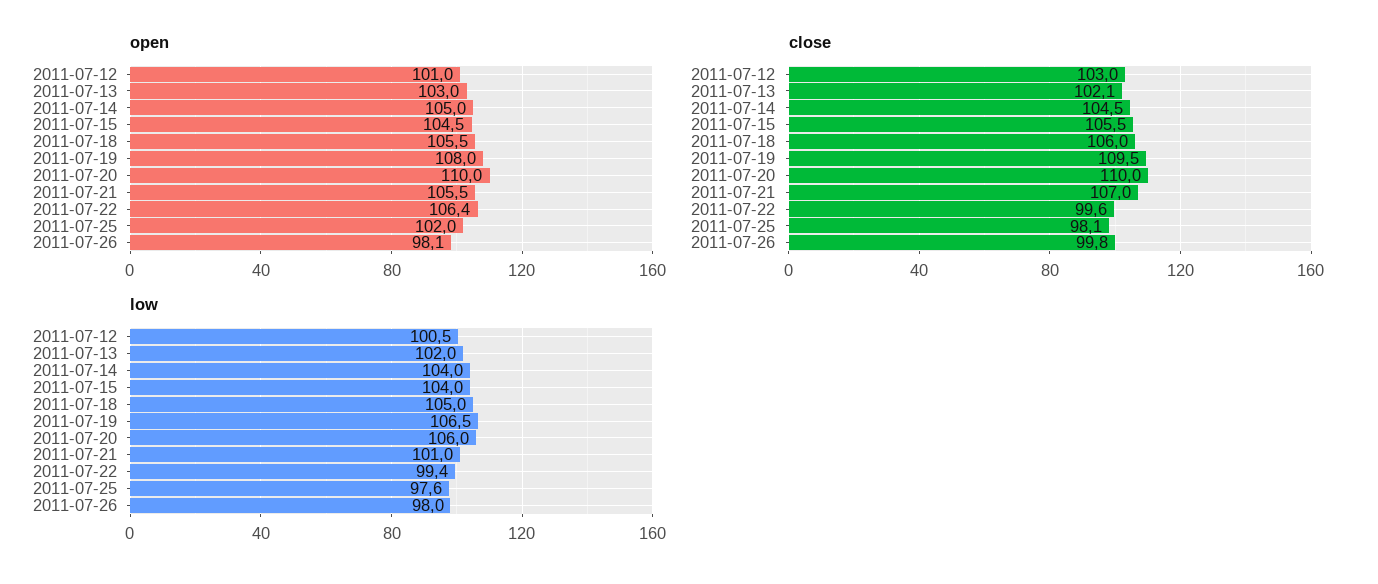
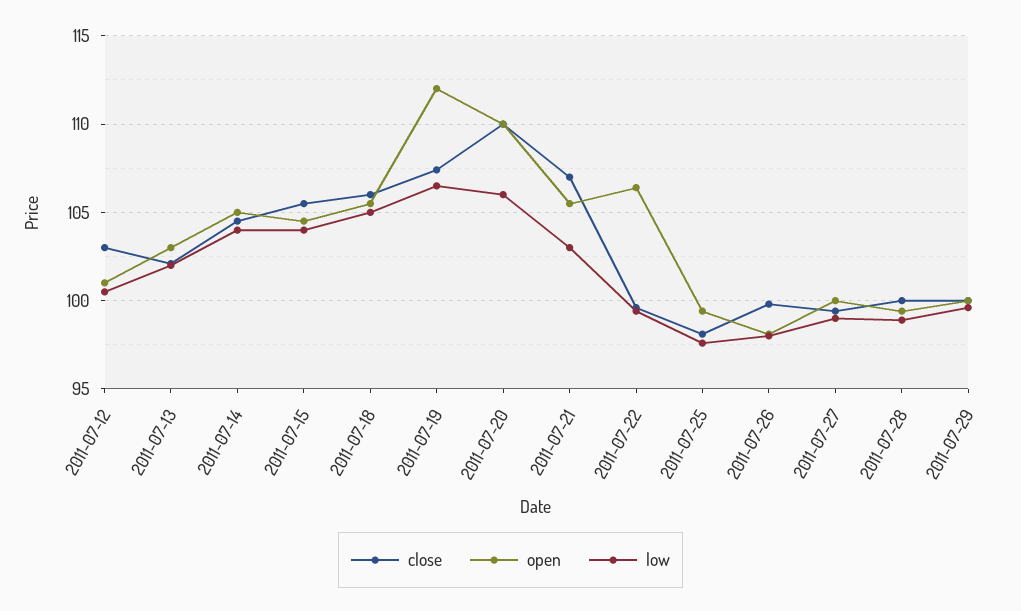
open, 2011-07-19: 108 -> 112
open, 2011-07-25: 102 -> 99.5
close, 2011-07-19: 109.5 -> 107.5
low, 2011-07-21: 101 -> 103
close, 2011-07-27: none -> 99.5
open, 2011-07-27: none -> 100
low, 2011-07-27: none -> 99
close, 2011-07-28: none -> 100
open, 2011-07-28: none -> 99.5
low, 2011-07-28: none -> 99
close, 2011-07-29: none -> 100
open, 2011-07-29: none -> 100
low, 2011-07-29: none -> 99.5

